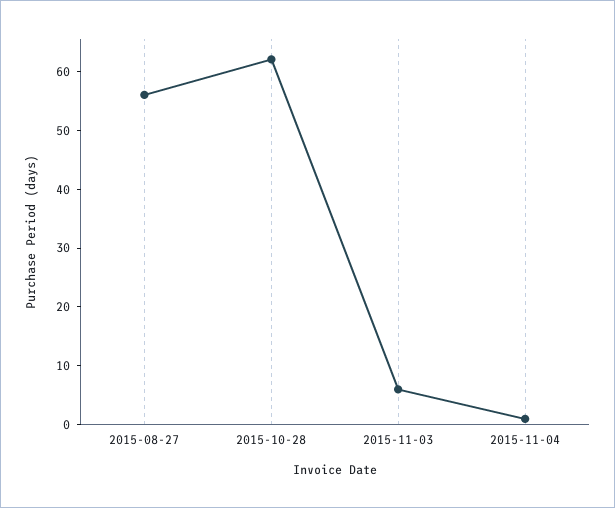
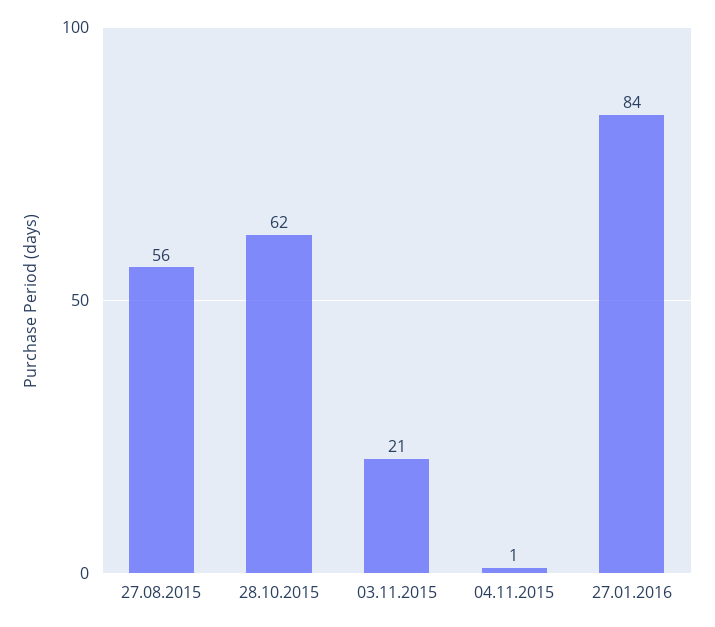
2015-11-03: 5 -> 21
27.01.2016: none -> 84

